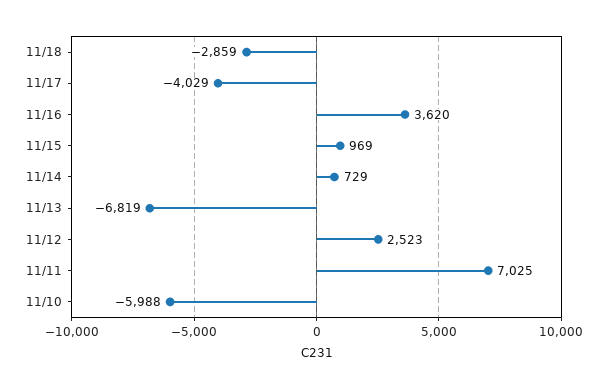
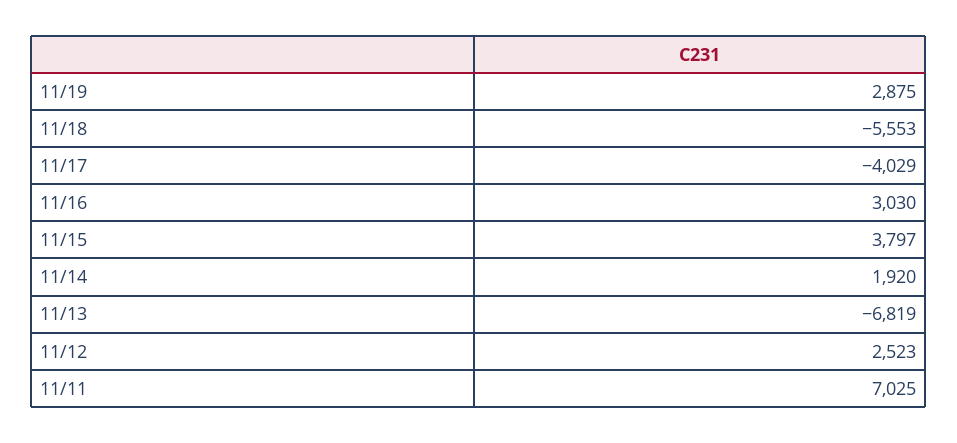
11/18: -2859 -> -5553
11/16: 3620 -> 3030
11/15: 969 -> 3797
11/14: 729 -> 1920
11/10: -5988 -> none
11/19: none -> 2875

